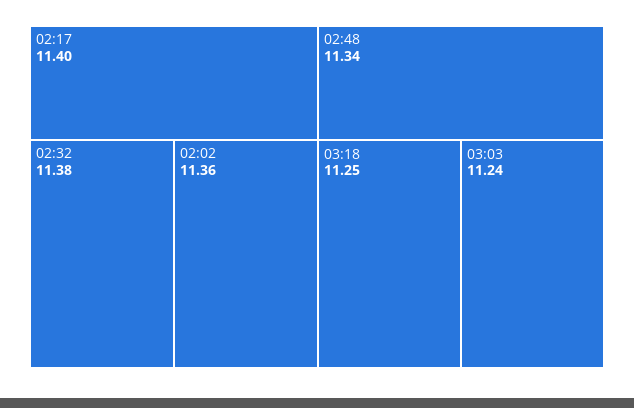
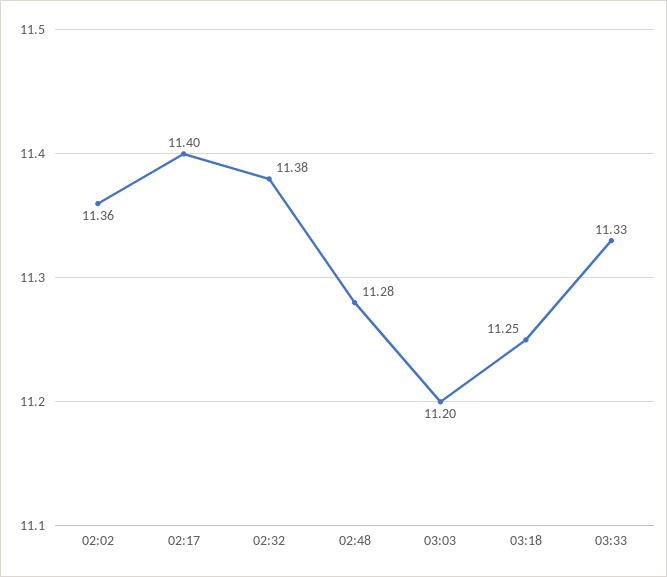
02:48: 11.34 -> 11.28
03:03: 11.24 -> 11.2
03:33: none -> 11.33

